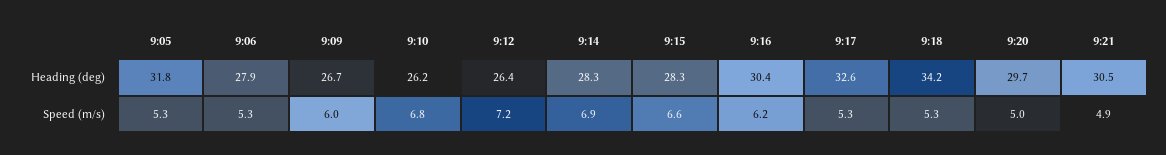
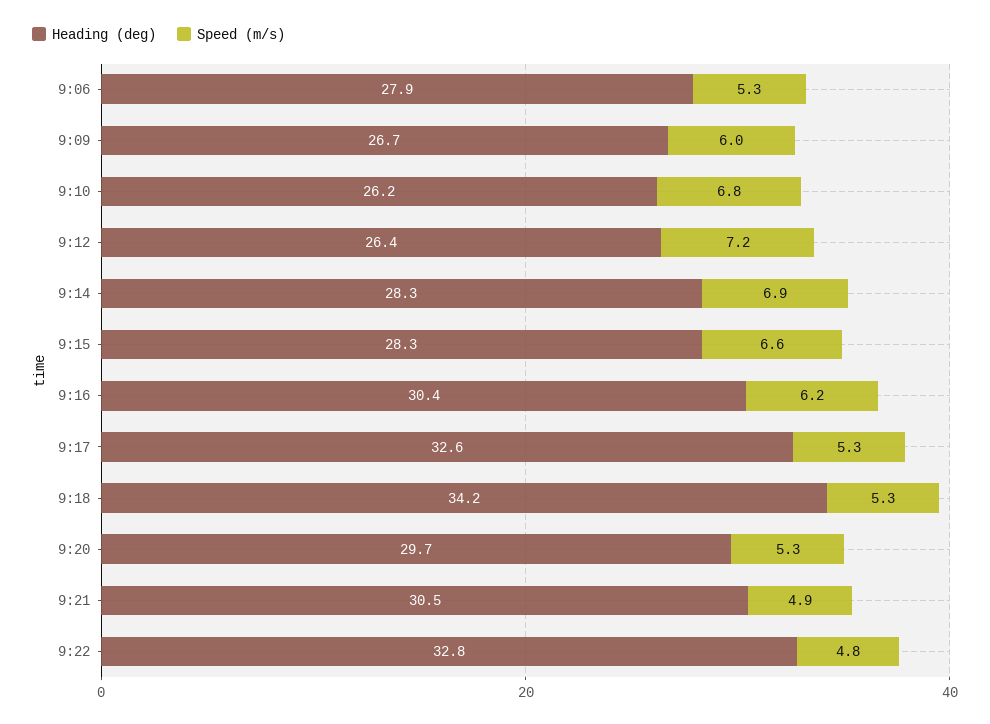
Heading (deg), 9:05: 31.8 -> none
Speed (m/s), 9:05: 5.3 -> none
Speed (m/s), 9:20: 5 -> 5.3
Heading (deg), 9:22: none -> 32.8
Speed (m/s), 9:22: none -> 4.8

